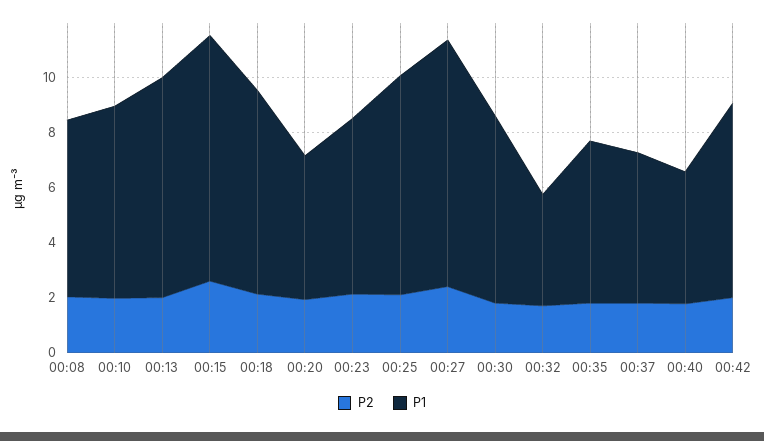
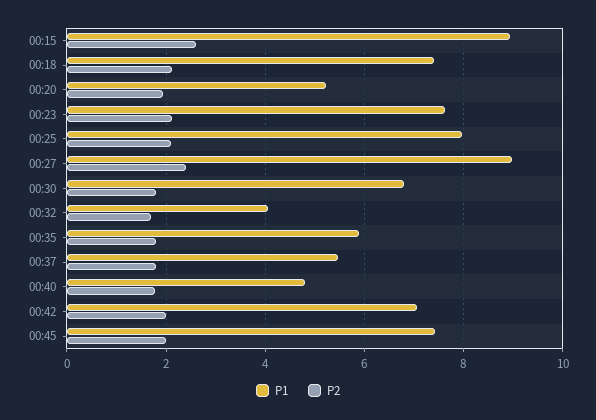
P2, 00:08: 2 -> none
P1, 00:08: 6.5 -> none
P2, 00:10: 2 -> none
P1, 00:10: 7 -> none
P2, 00:13: 2 -> none
P1, 00:13: 8 -> none
P1, 00:23: 6.5 -> 7.6
P1, 00:45: none -> 7.4
P2, 00:45: none -> 2

